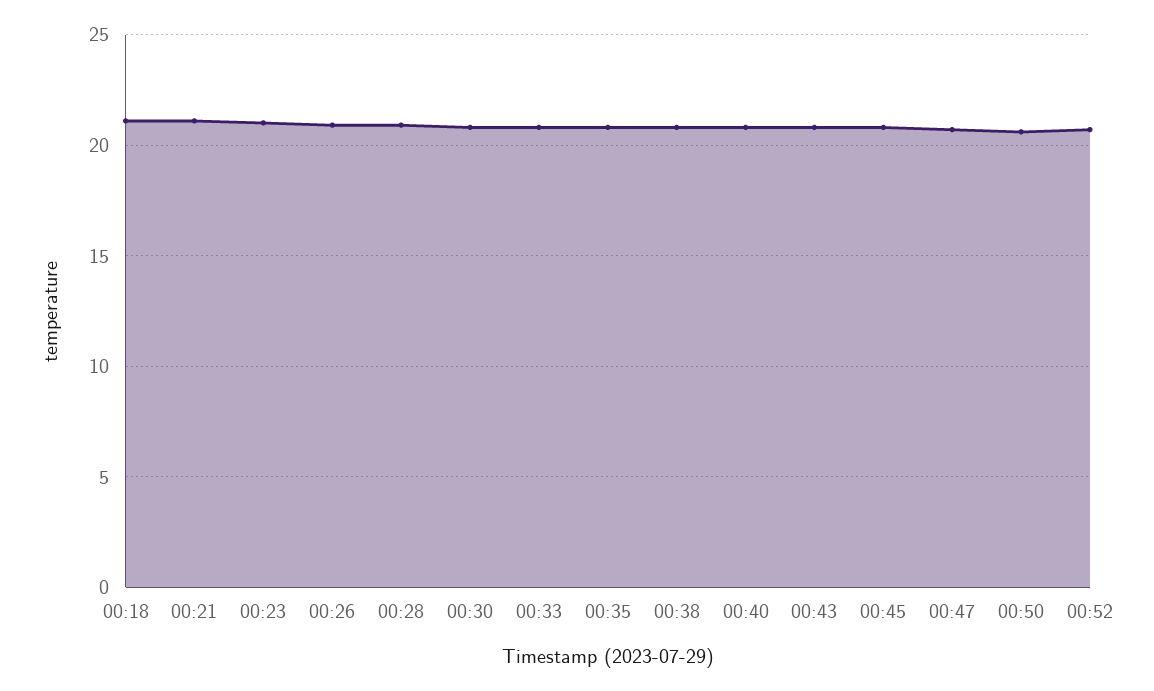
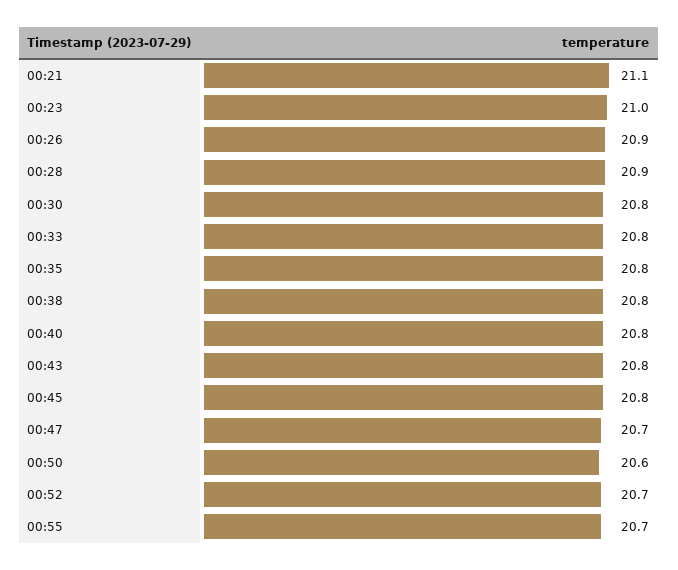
00:18: 21 -> none
00:55: none -> 20.7

